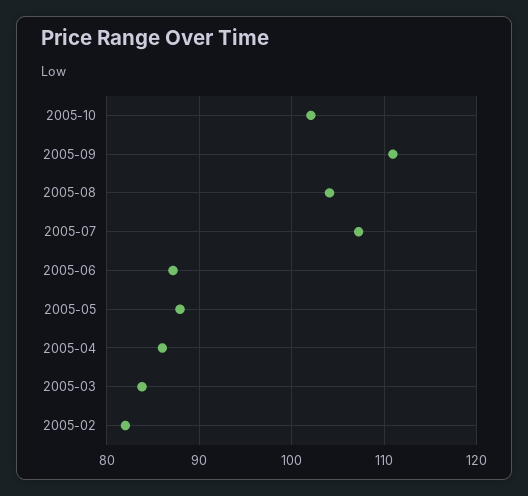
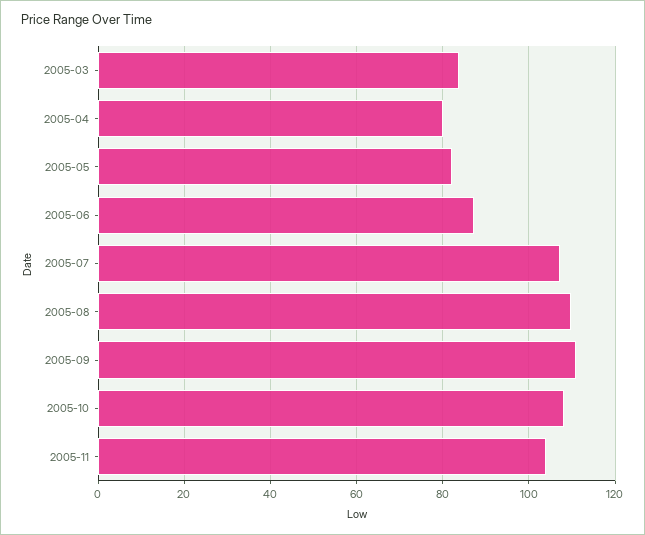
2005-10: 102 -> 108
2005-08: 104 -> 110
2005-05: 88 -> 82
2005-04: 86 -> 80
2005-02: 82 -> none
2005-11: none -> 104

